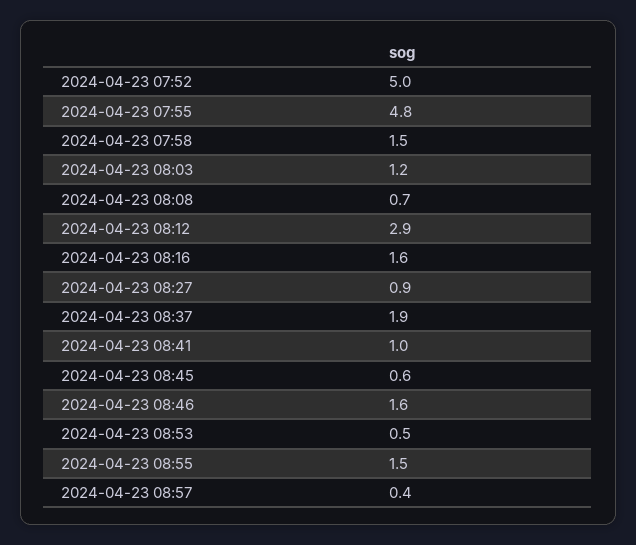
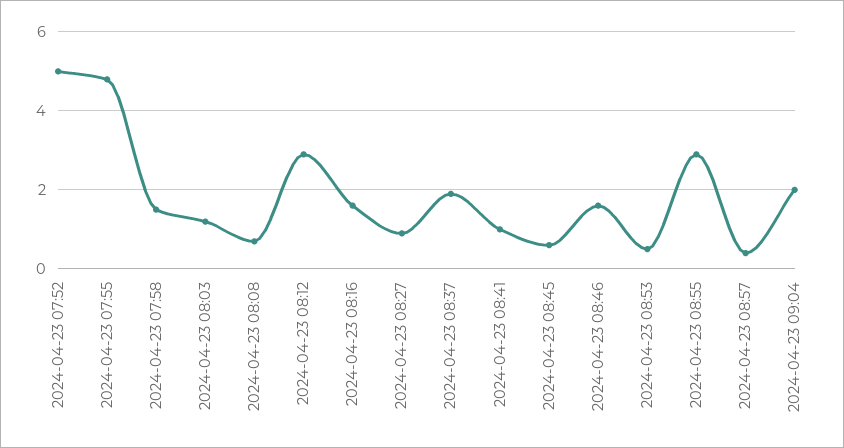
2024-04-23 08:55: 1.5 -> 3
2024-04-23 09:04: none -> 2

